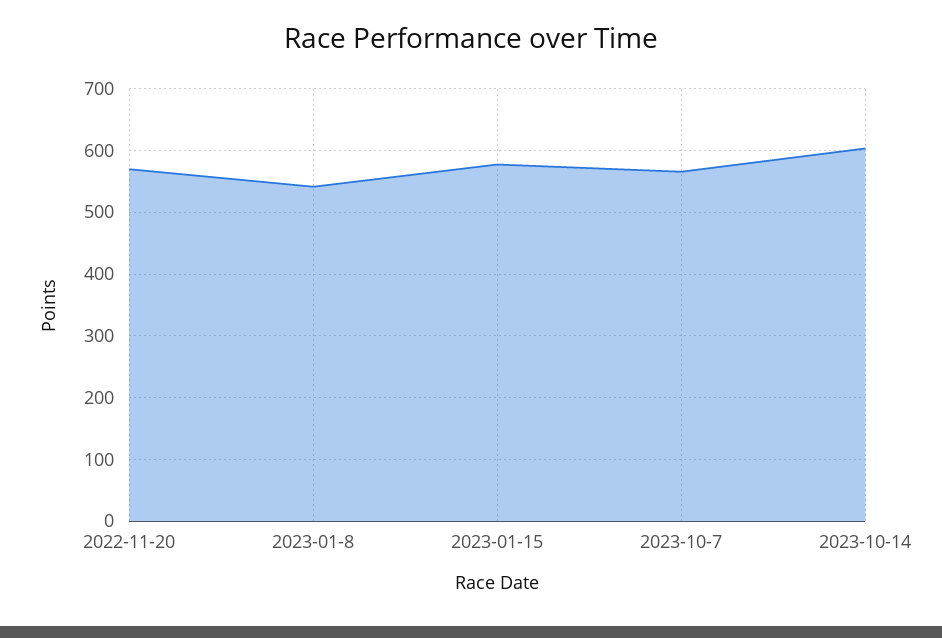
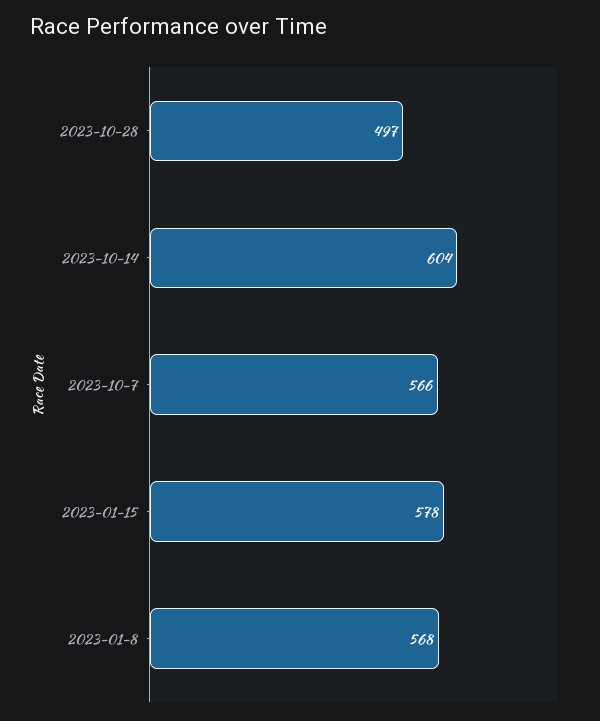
2022-11-20: 570 -> none
2023-01-8: 540 -> 568
2023-10-28: none -> 497

